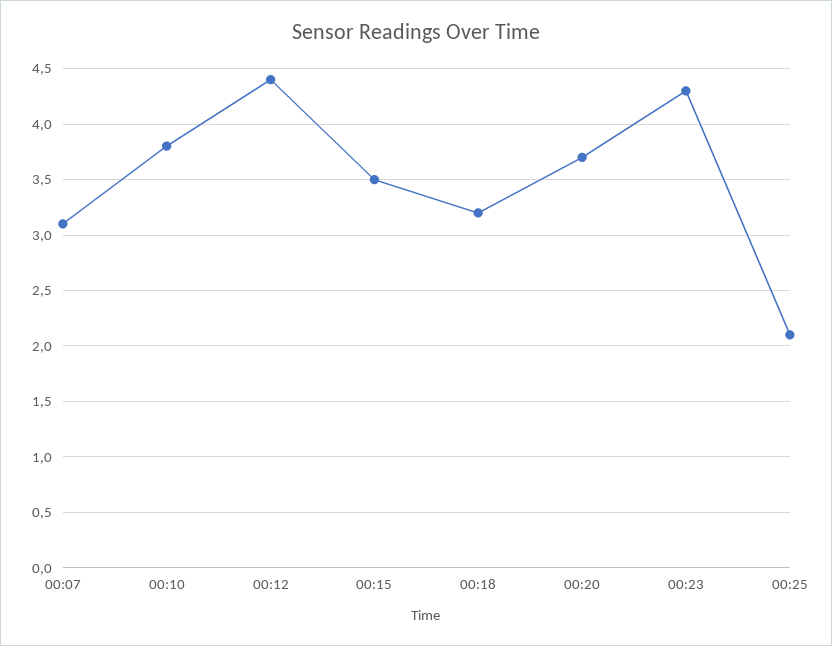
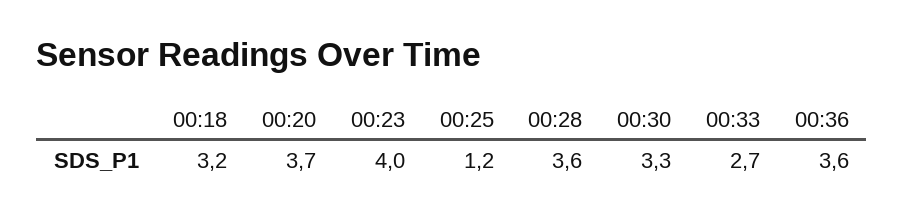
00:07: 3.1 -> none
00:10: 3.8 -> none
00:12: 4.4 -> none
00:15: 3.5 -> none
00:23: 4.3 -> 4
00:25: 2.1 -> 1.2
00:28: none -> 3.6
00:30: none -> 3.3
00:33: none -> 2.7
00:36: none -> 3.6

